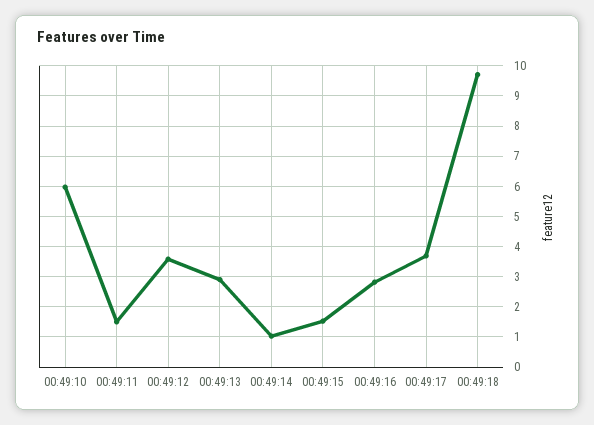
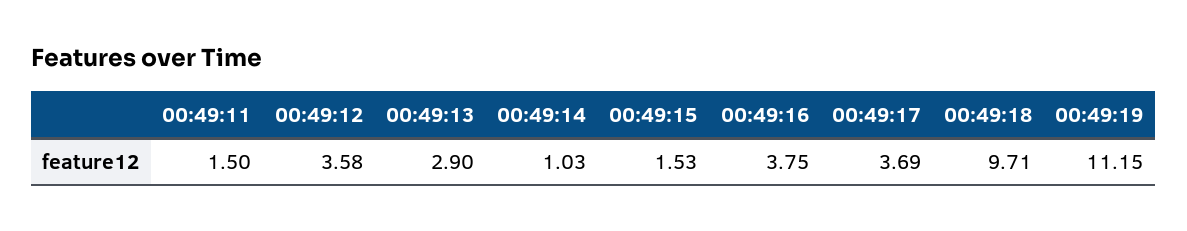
00:49:10: 6 -> none
00:49:16: 2.8 -> 3.75
00:49:19: none -> 11.15

